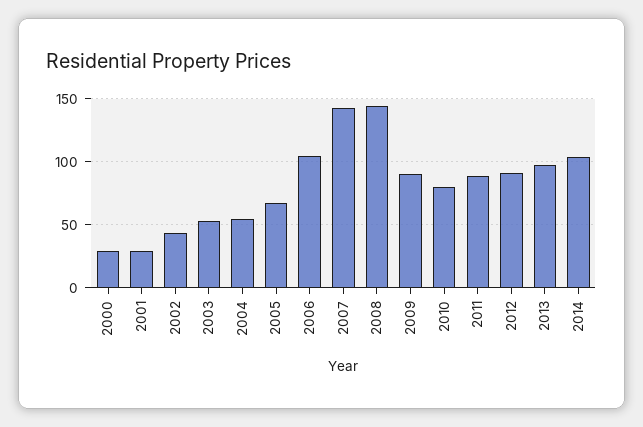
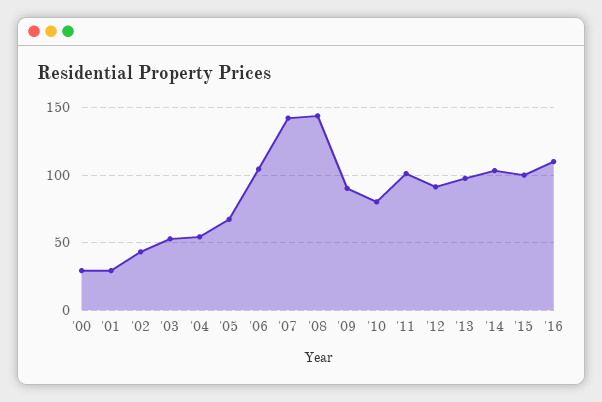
2011: 90 -> 100
'15: none -> 100
'16: none -> 110

